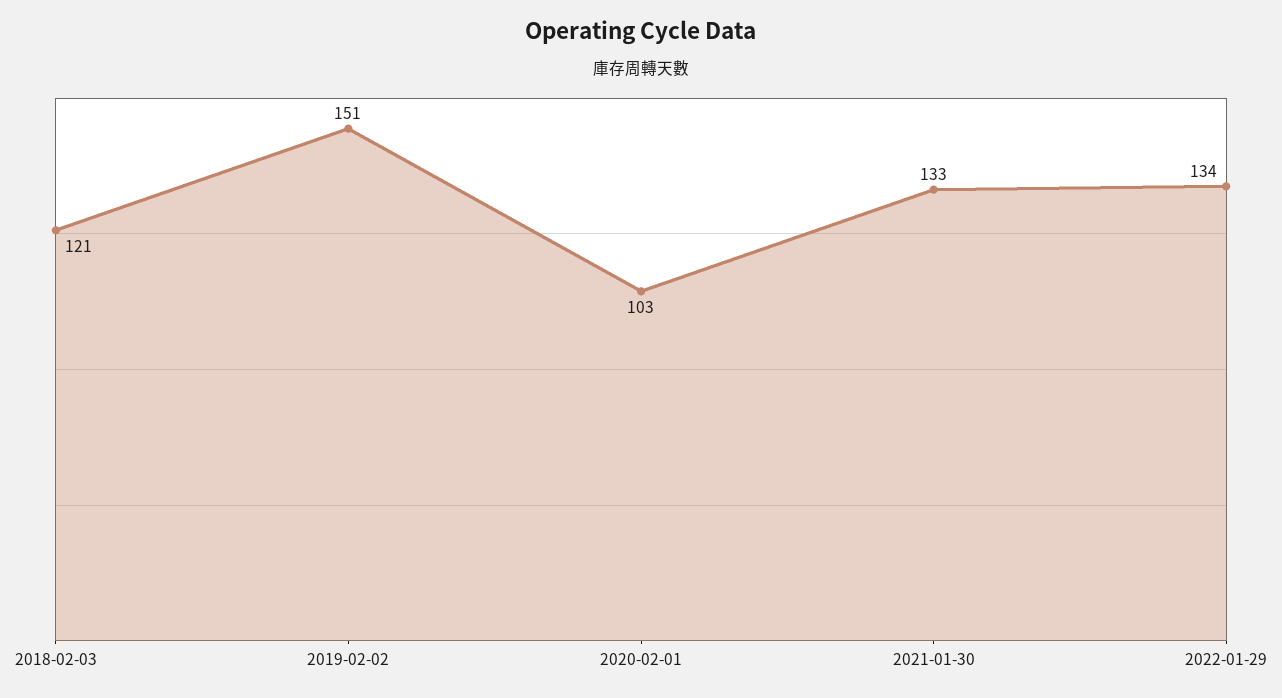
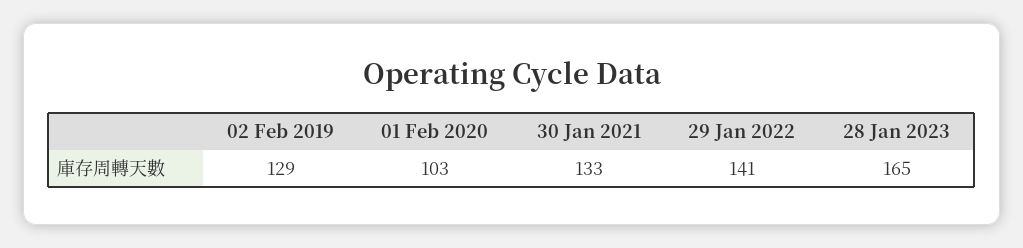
2018-02-03: 121 -> none
2019-02-02: 151 -> 129
2022-01-29: 134 -> 141
28 Jan 2023: none -> 165

